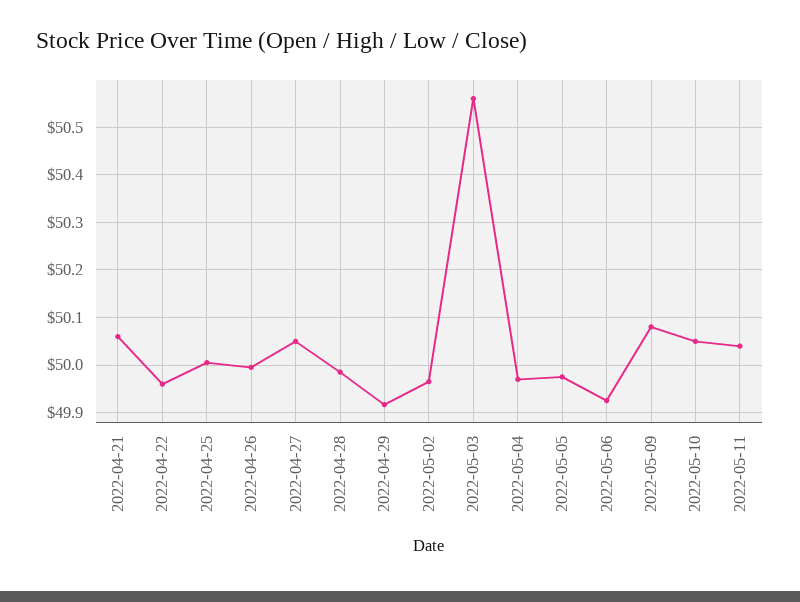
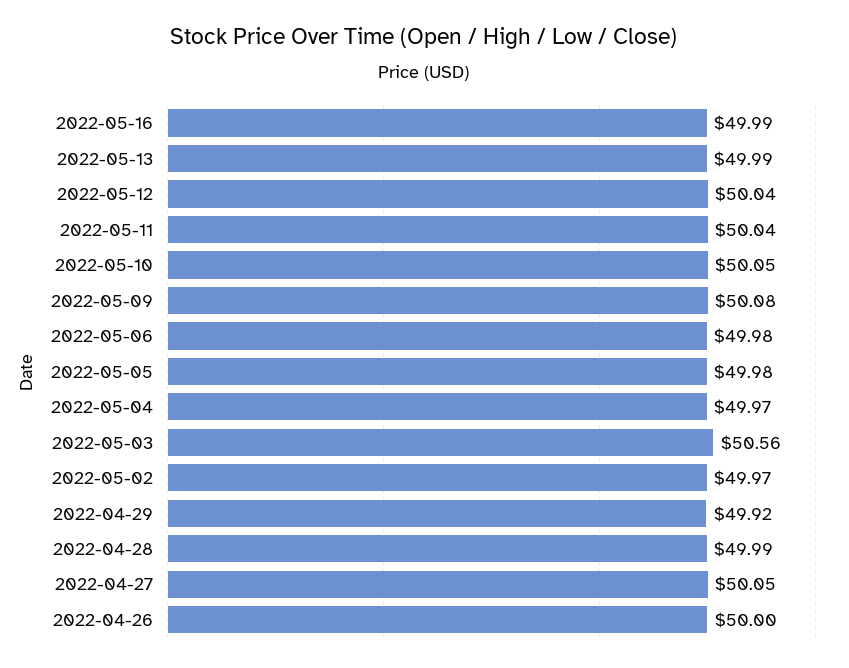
2022-04-21: 50.06 -> none
2022-04-22: 49.96 -> none
2022-04-25: 50 -> none
2022-05-06: 49.92 -> 49.98
2022-05-16: none -> 49.99
2022-05-13: none -> 49.99
2022-05-12: none -> 50.04

